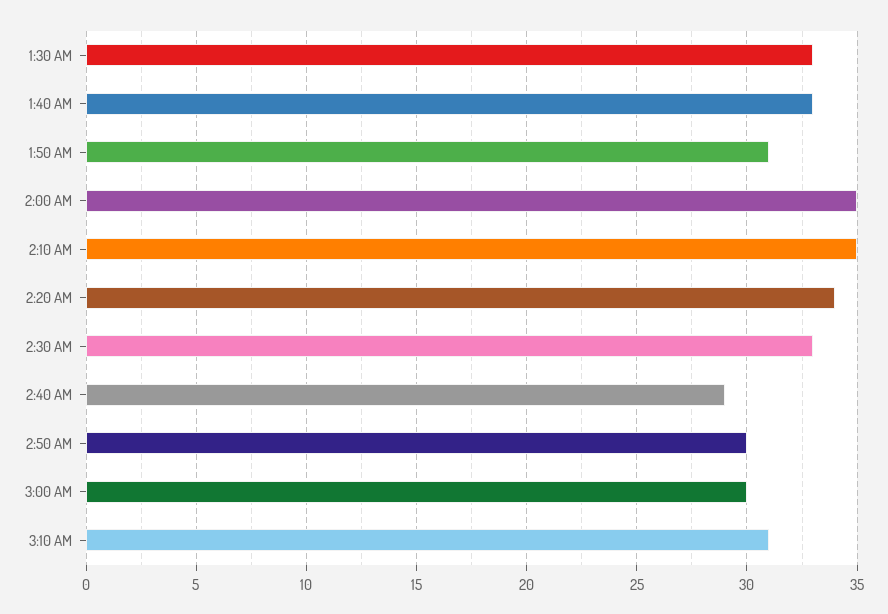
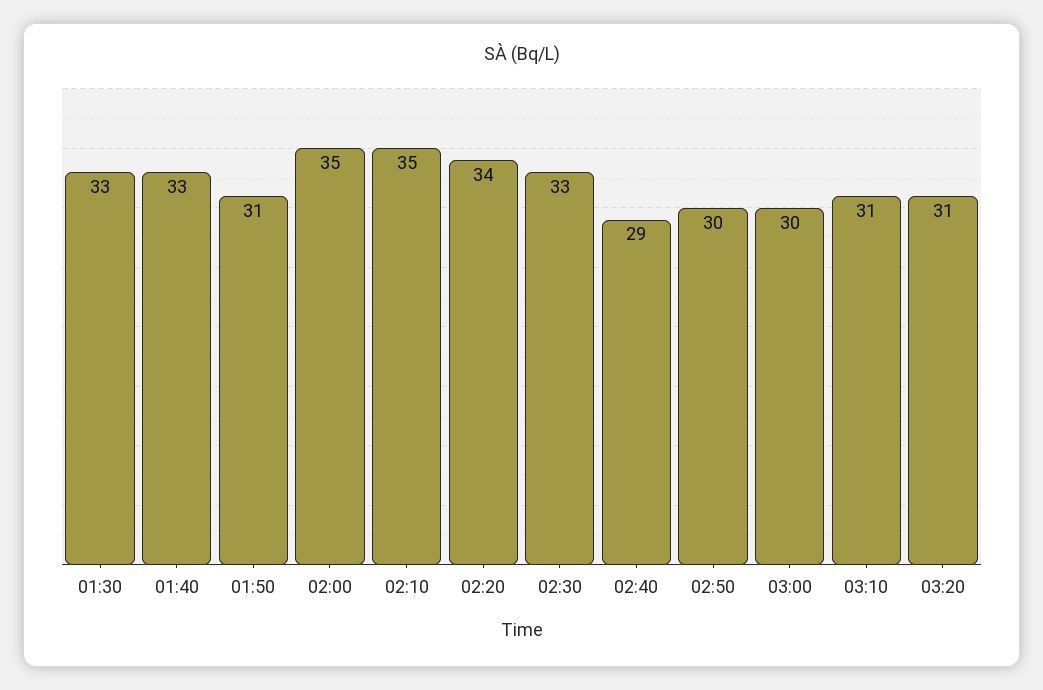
03:20: none -> 31

